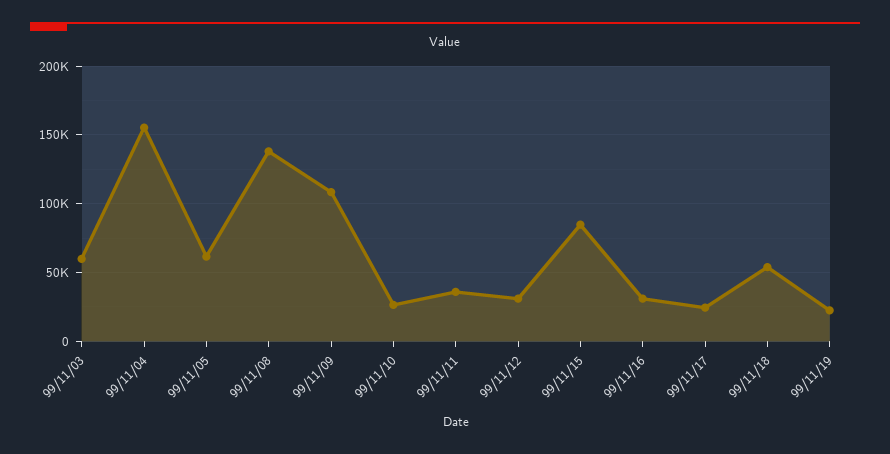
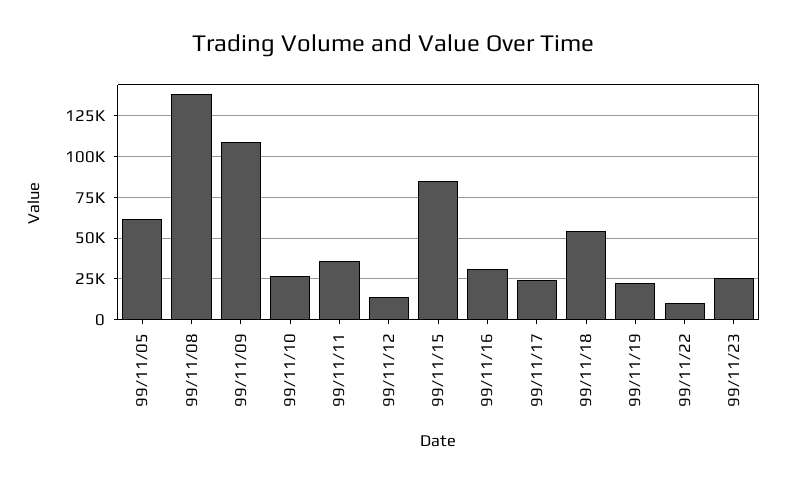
99/11/03: 60000 -> none
99/11/04: 155000 -> none
99/11/12: 30000 -> 15000
99/11/22: none -> 10000
99/11/23: none -> 25000

